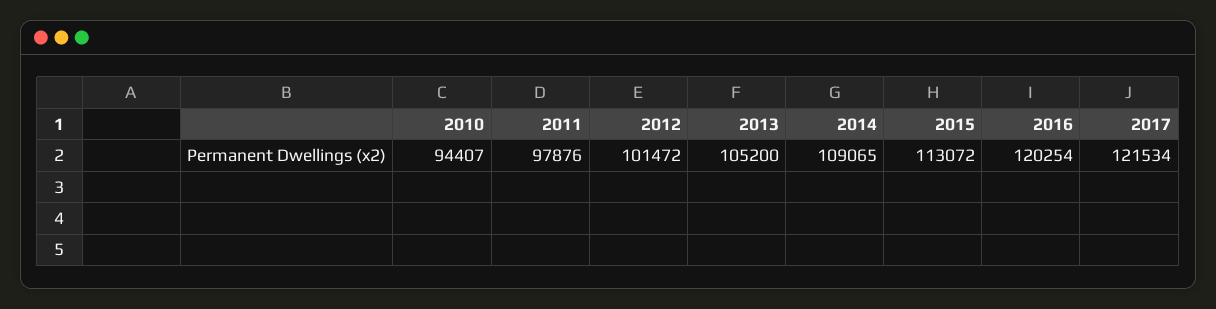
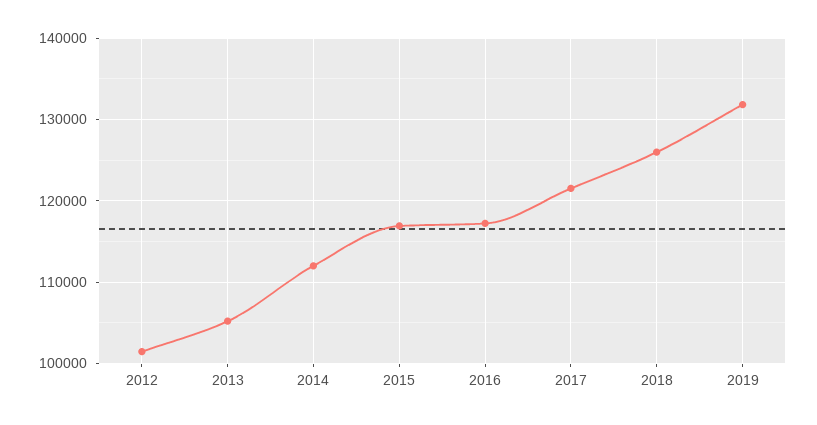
2010: 94407 -> none
2011: 97876 -> none
2014: 109065 -> 112000
2015: 113072 -> 117000
2016: 120254 -> 117000
2018: none -> 126000
2019: none -> 132000

